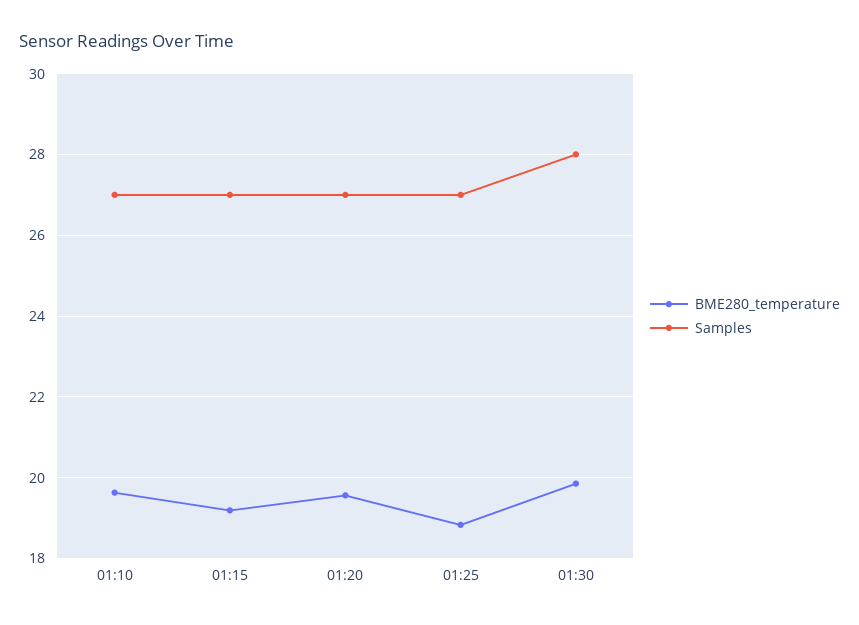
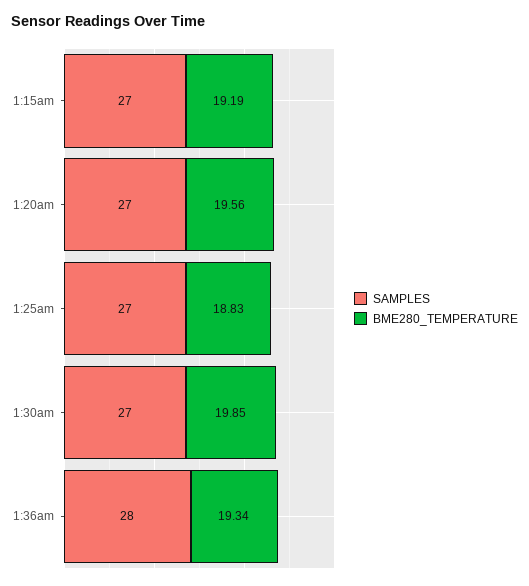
BME280_temperature, 01:10: 19.6 -> none
Samples, 01:10: 27 -> none
Samples, 01:30: 28 -> 27
Samples, 1:36am: none -> 28
BME280_temperature, 1:36am: none -> 19.34

